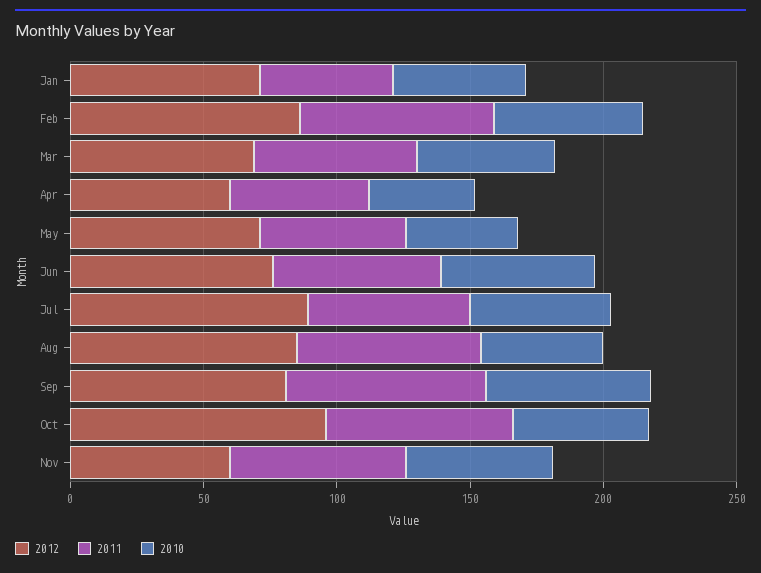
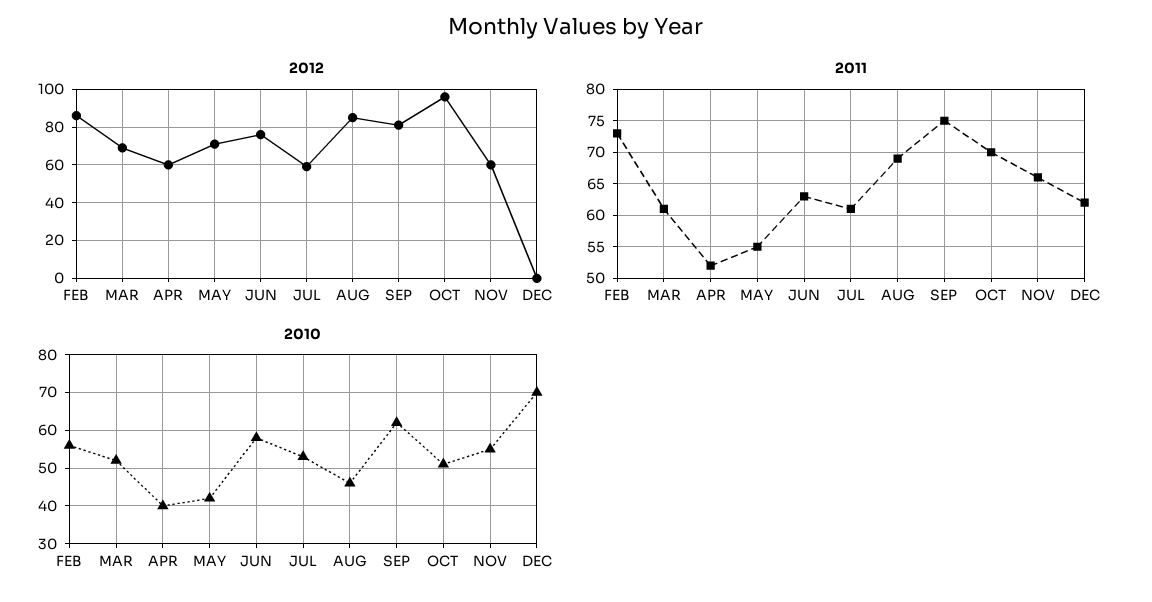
2012, Jan: 70 -> none
2011, Jan: 50 -> none
2010, Jan: 50 -> none
2012, Jul: 90 -> 60
2012, DEC: none -> 0
2011, DEC: none -> 62
2010, DEC: none -> 70

